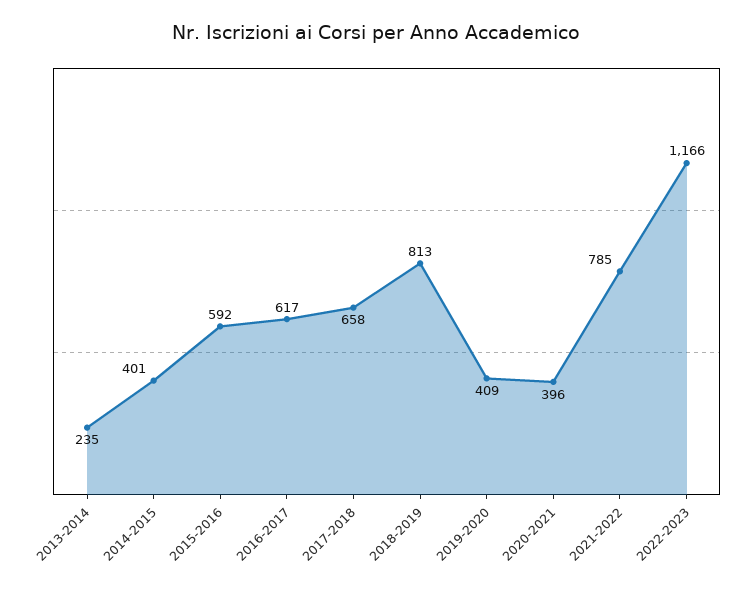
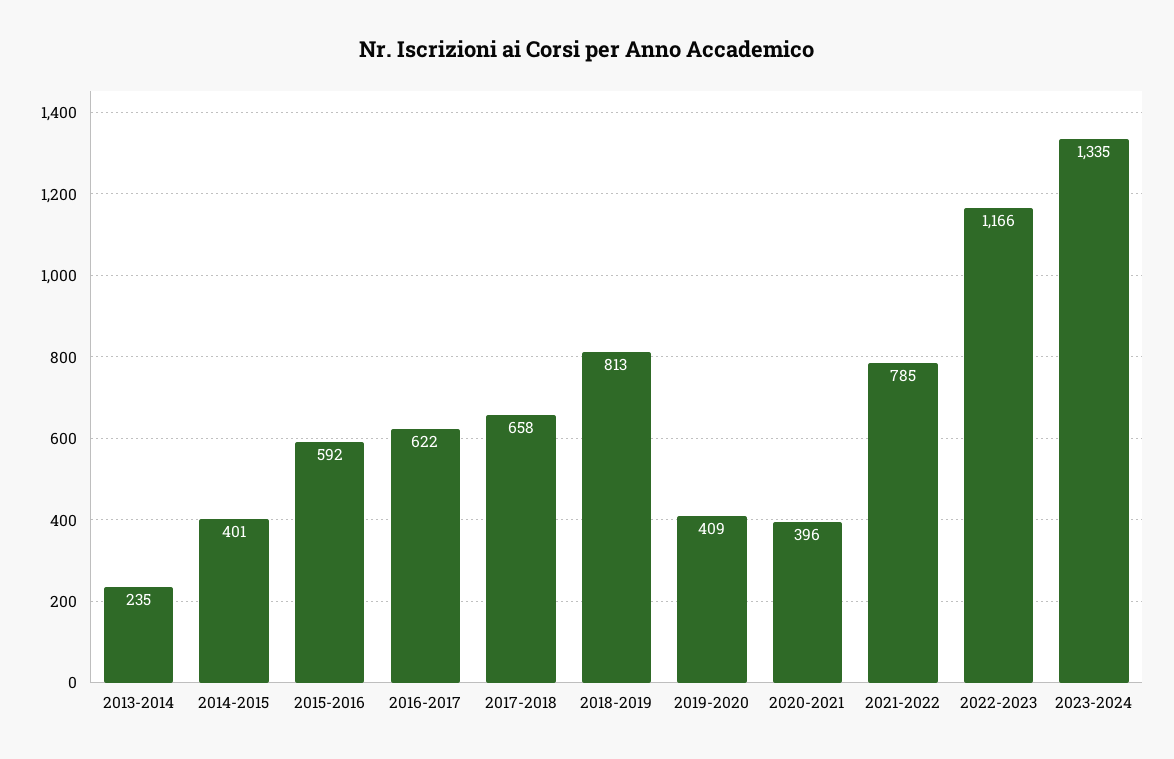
2016-2017: 617 -> 622
2023-2024: none -> 1335

